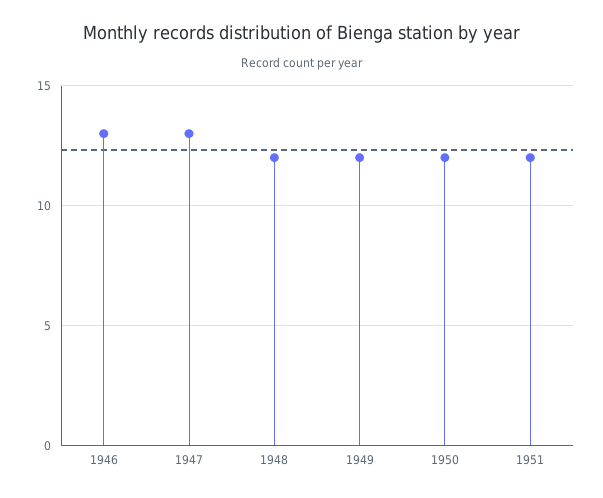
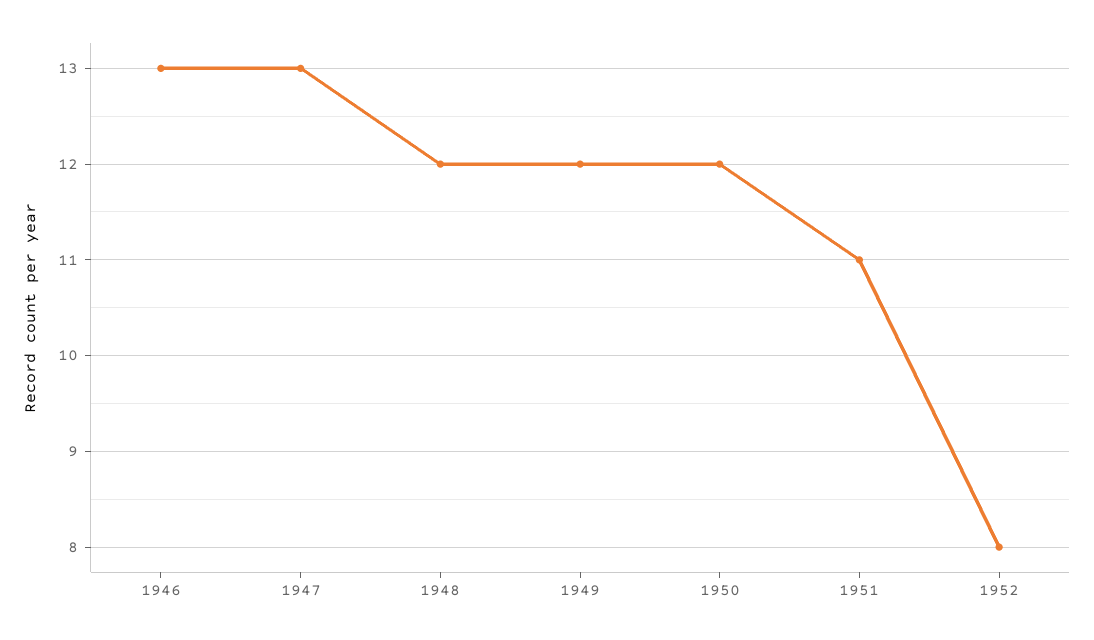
1951: 12 -> 11
1952: none -> 8

